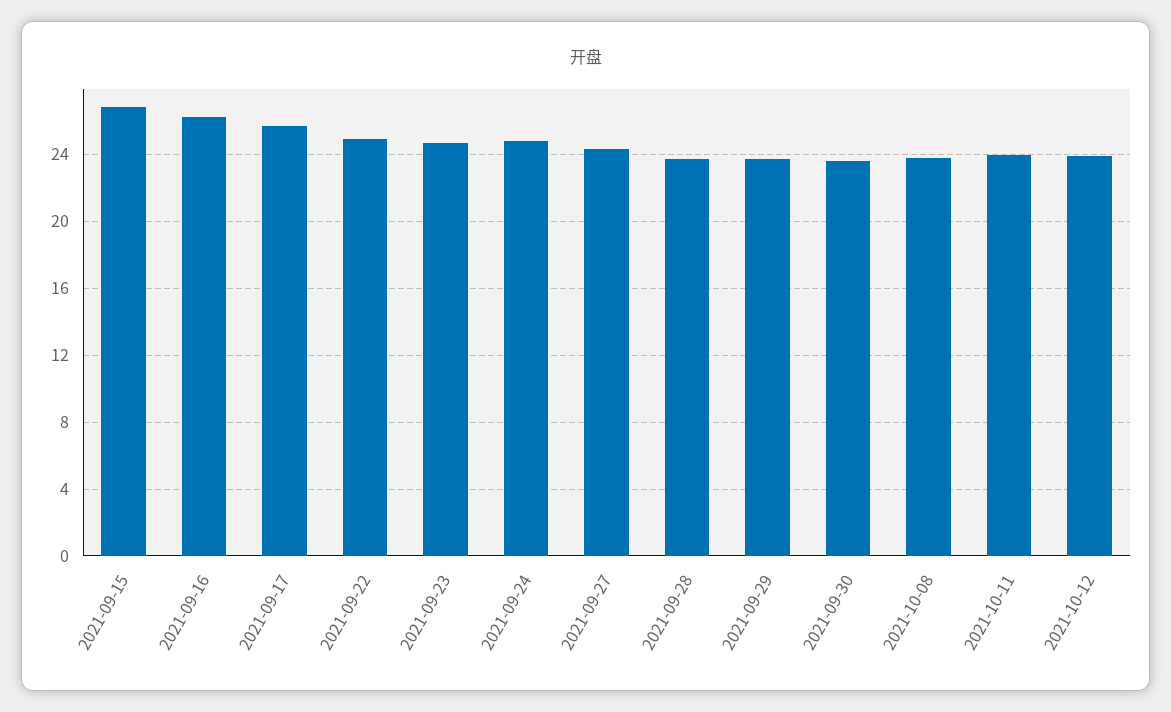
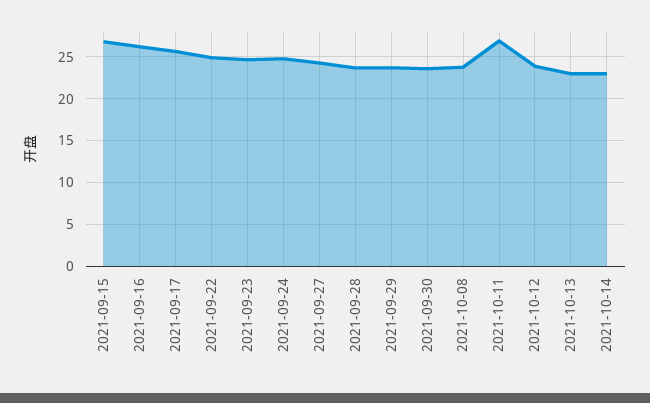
2021-10-11: 24 -> 27
2021-10-13: none -> 23
2021-10-14: none -> 23

